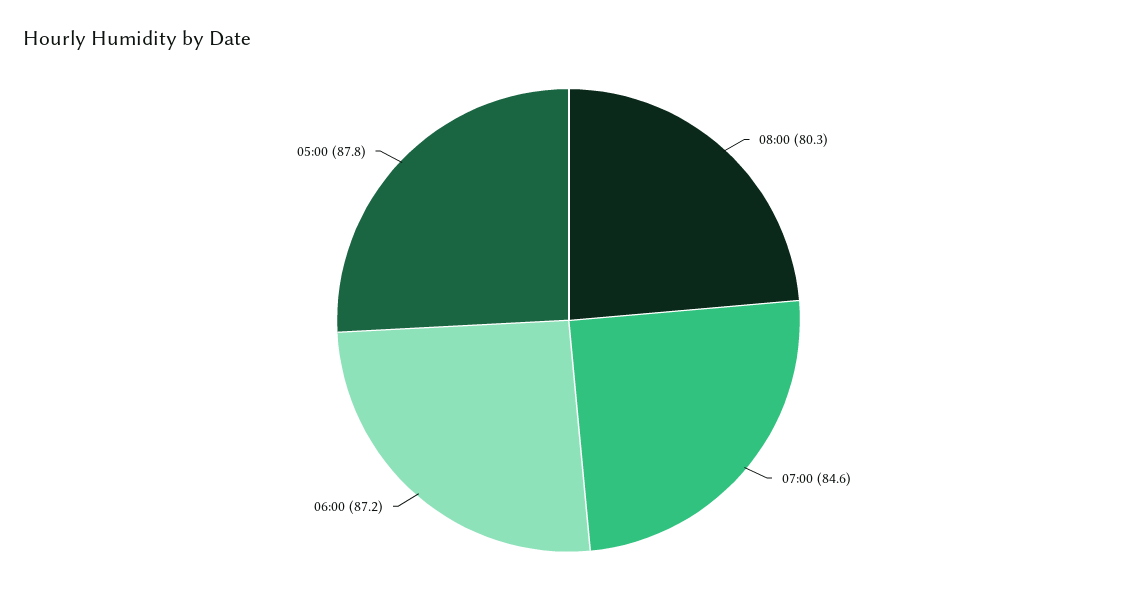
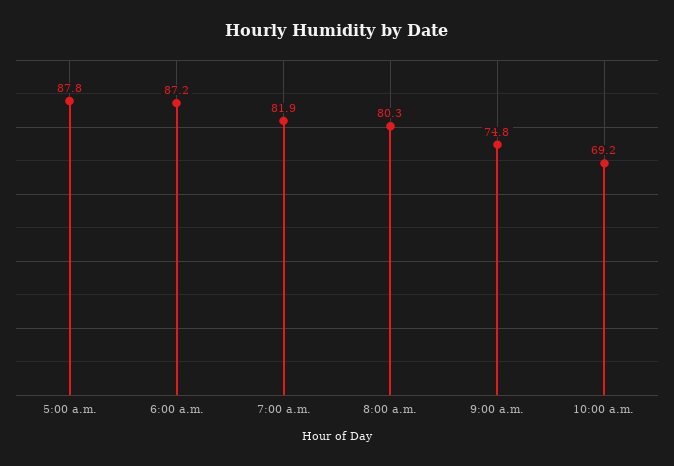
07:00: 84.6 -> 81.9
9:00 a.m.: none -> 74.8
10:00 a.m.: none -> 69.2

